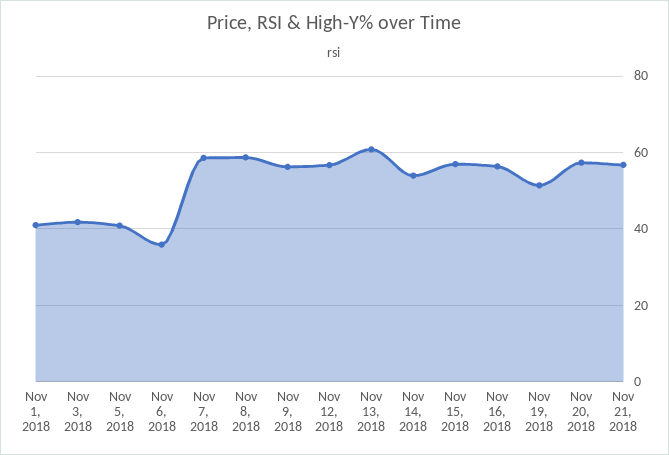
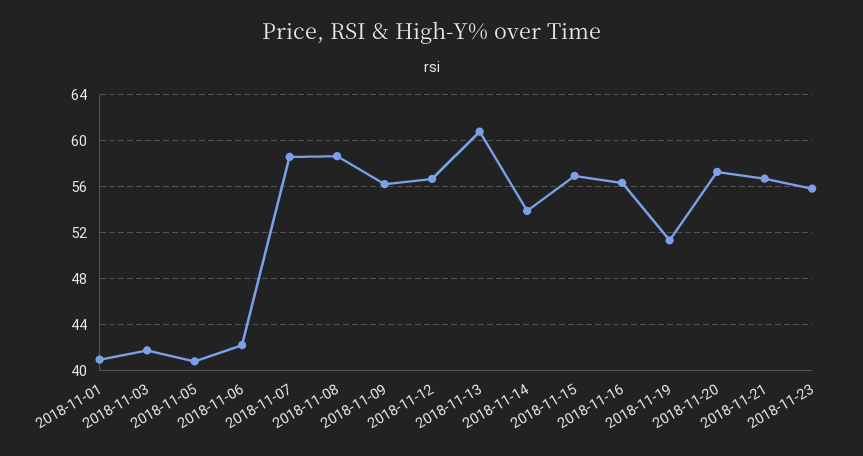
Nov 6, 2018: 36 -> 42
2018-11-23: none -> 56

